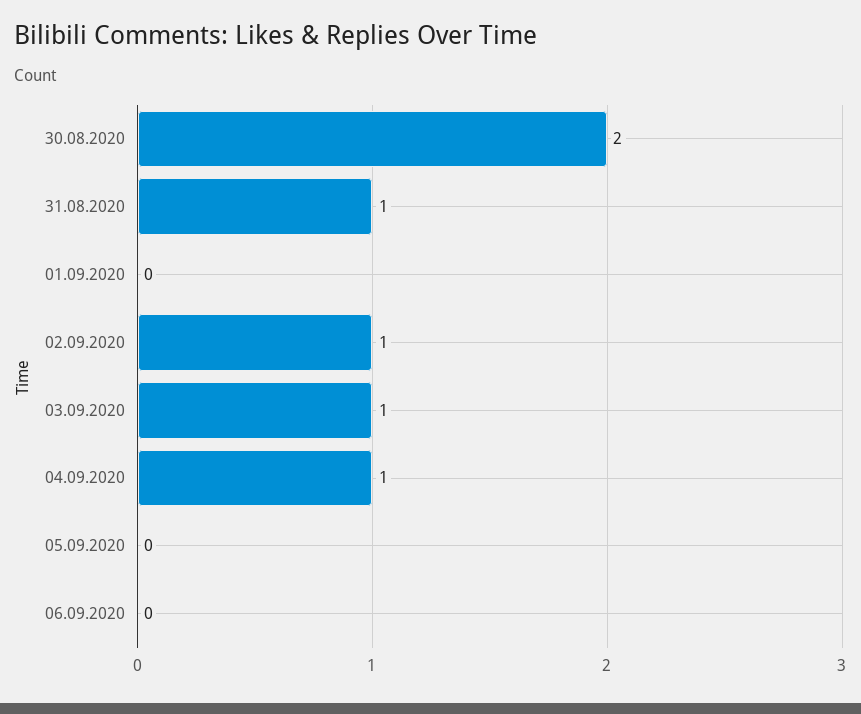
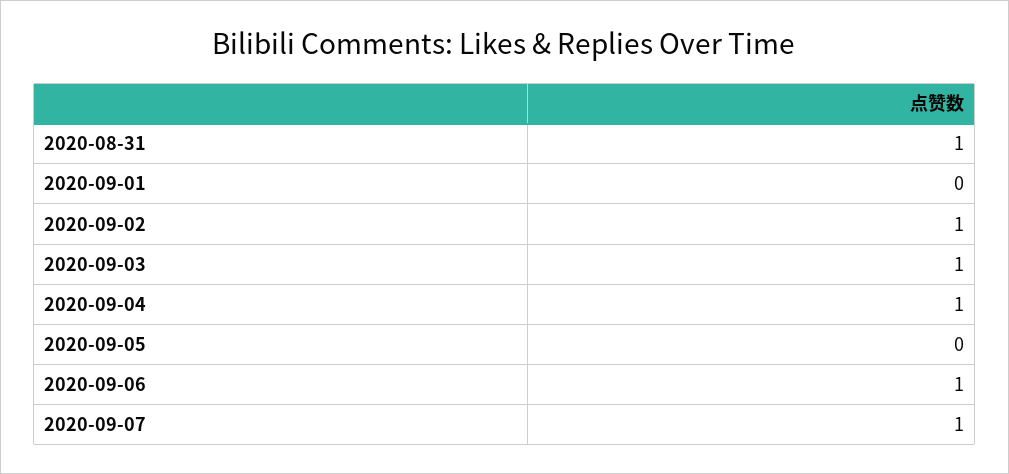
30.08.2020: 2 -> none
06.09.2020: 0 -> 1
2020-09-07: none -> 1

